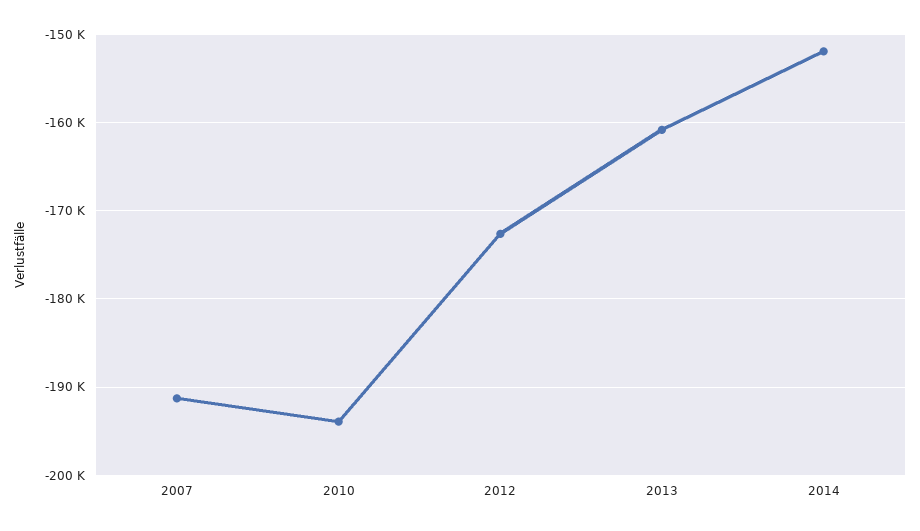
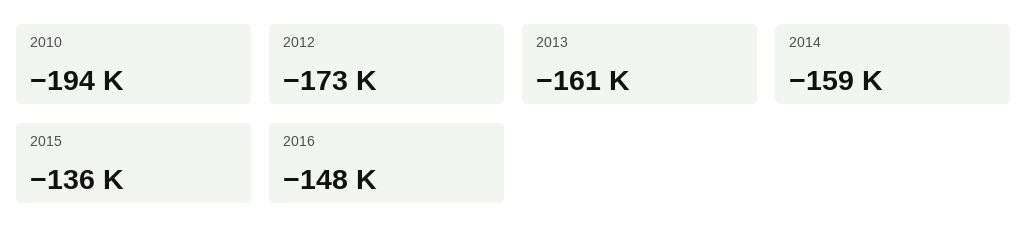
2007: -191000 -> none
2014: -152000 -> -159000
2015: none -> -136000
2016: none -> -148000

